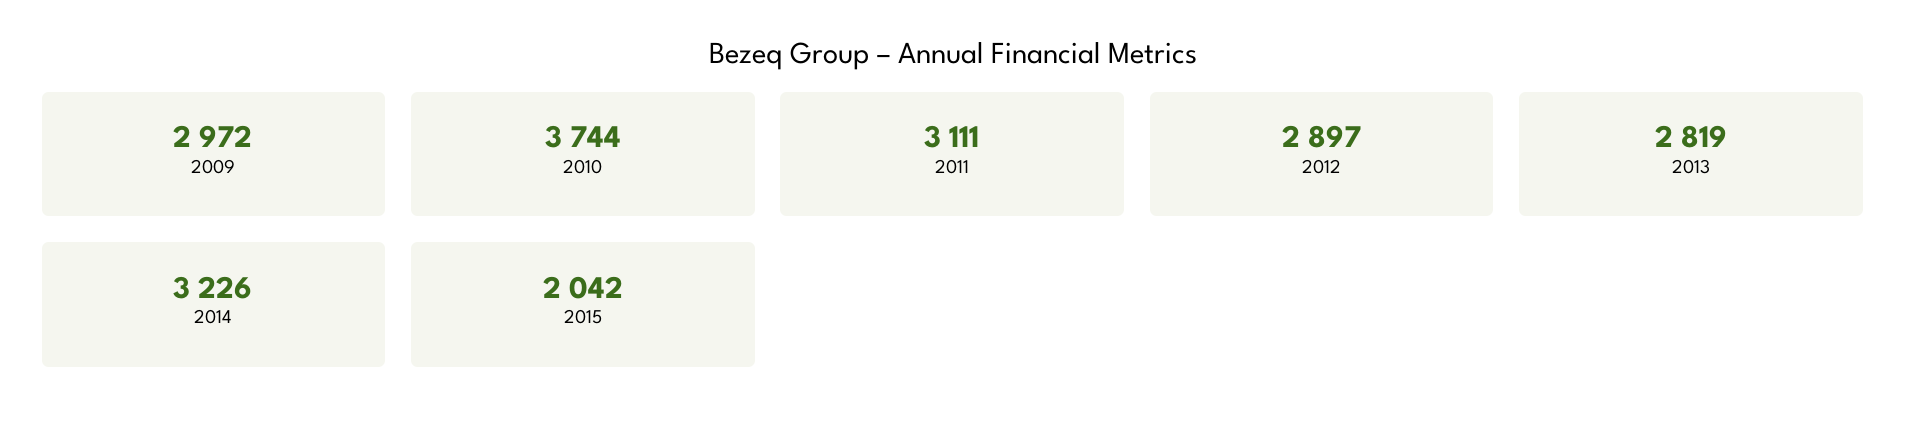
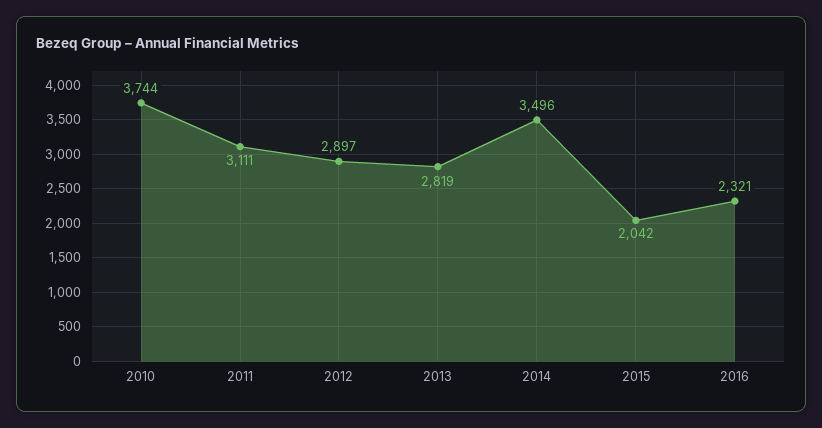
2009: 2972 -> none
2014: 3226 -> 3496
2016: none -> 2321

